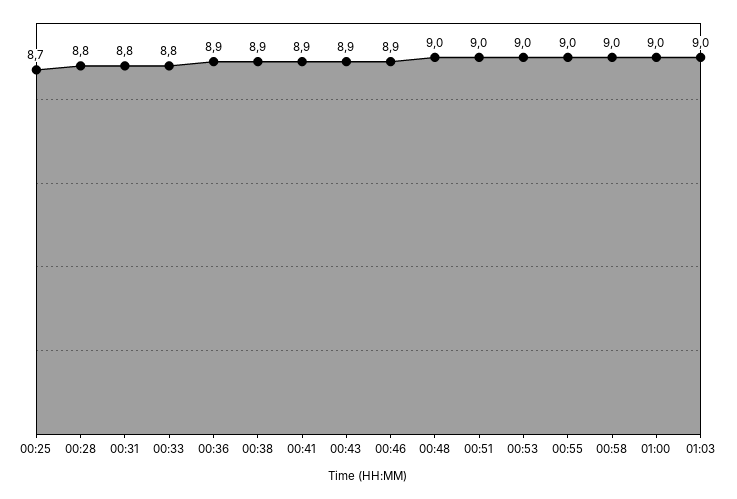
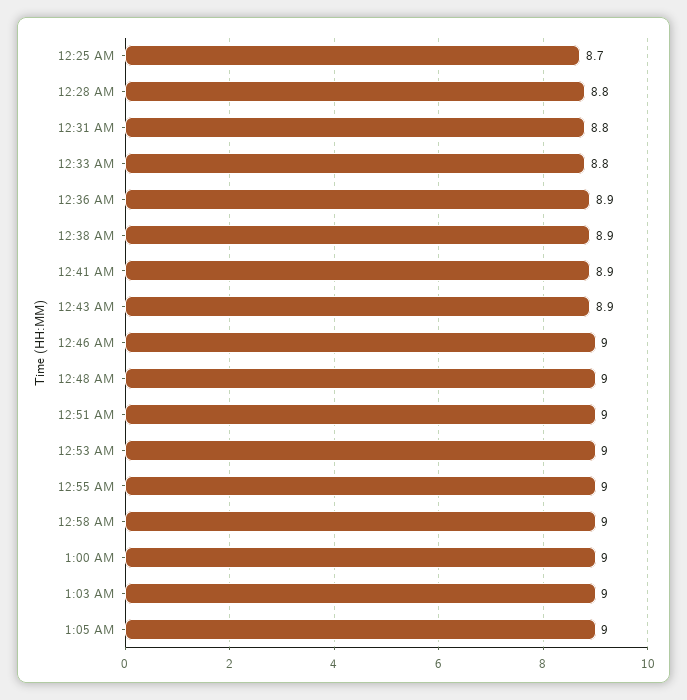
00:46: 8.9 -> 9
1:05 AM: none -> 9

